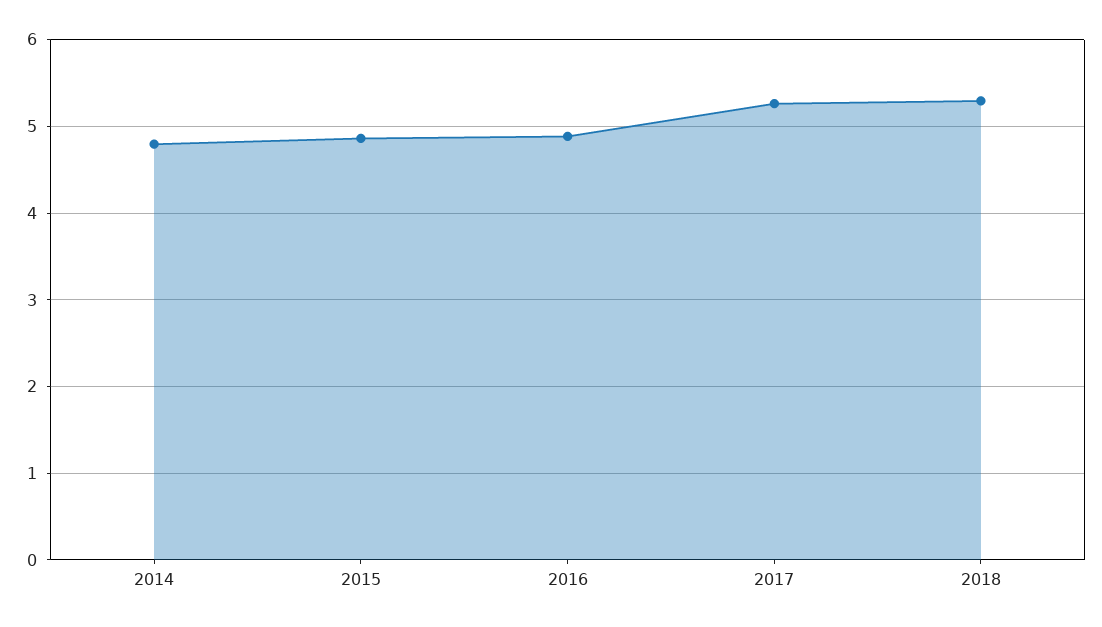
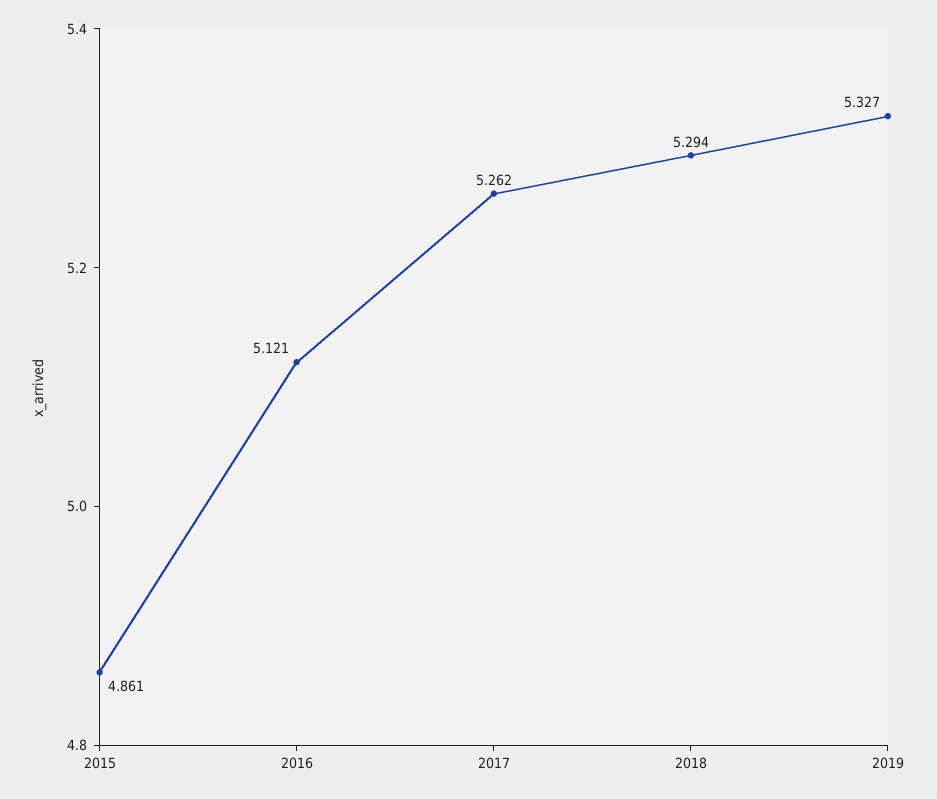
2014: 4.8 -> none
2016: 4.9 -> 5.121
2019: none -> 5.327

